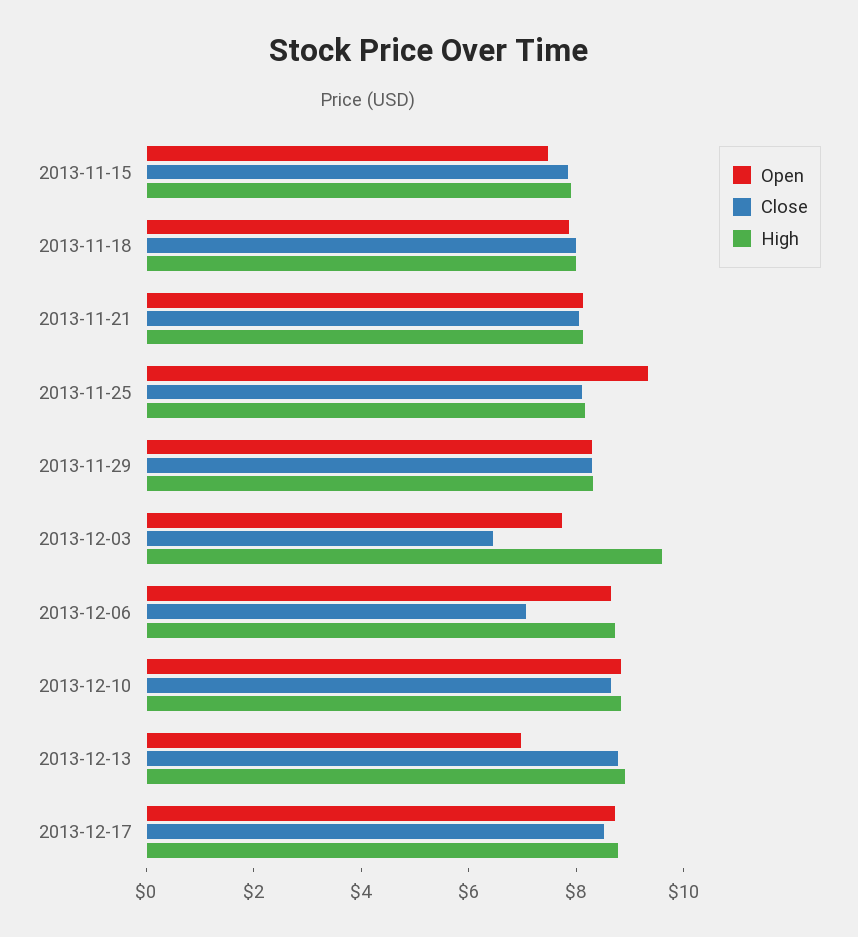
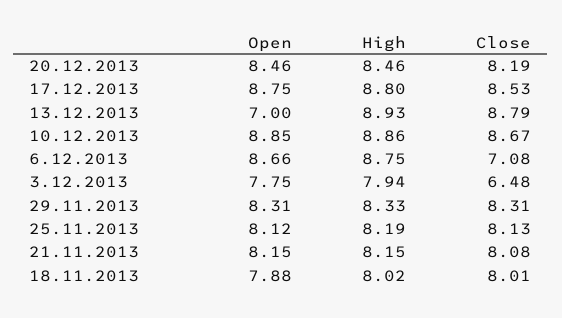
Open, 2013-11-15: 7.5 -> none
Close, 2013-11-15: 8 -> none
High, 2013-11-15: 8 -> none
Open, 2013-11-25: 9.5 -> 8.12
High, 2013-12-03: 9.5 -> 7.94
Open, 20.12.2013: none -> 8.46
High, 20.12.2013: none -> 8.46
Close, 20.12.2013: none -> 8.19

